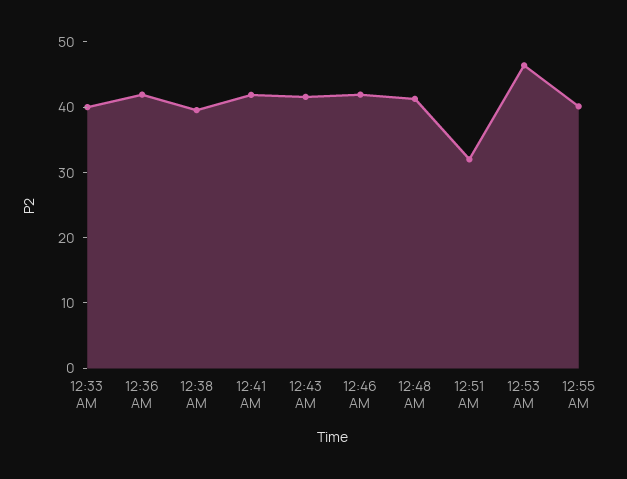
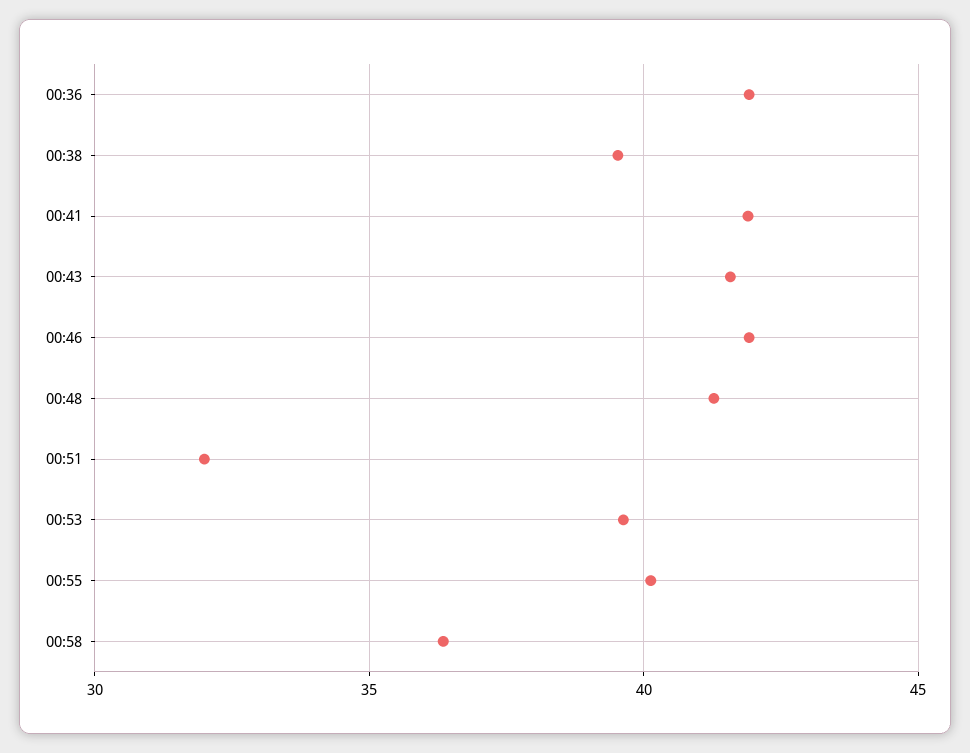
12:33 AM: 40 -> none
12:53 AM: 46 -> 39.5
00:58: none -> 36.5

